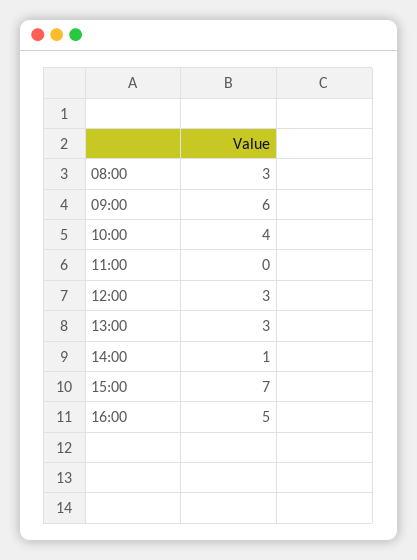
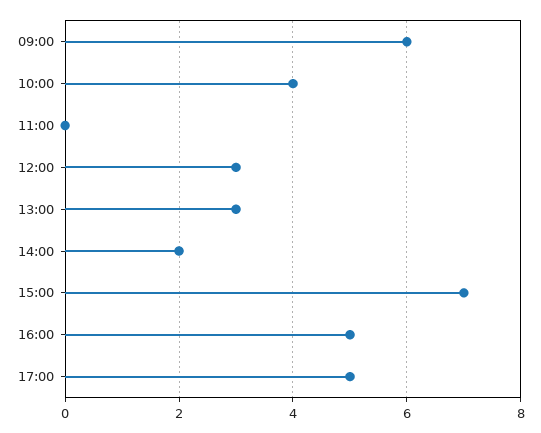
08:00: 3 -> none
14:00: 1 -> 2
17:00: none -> 5

